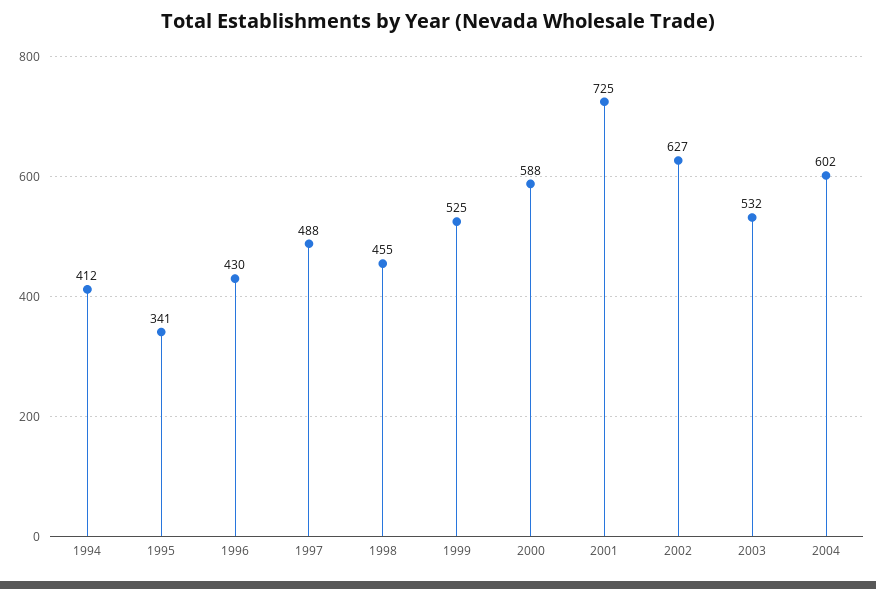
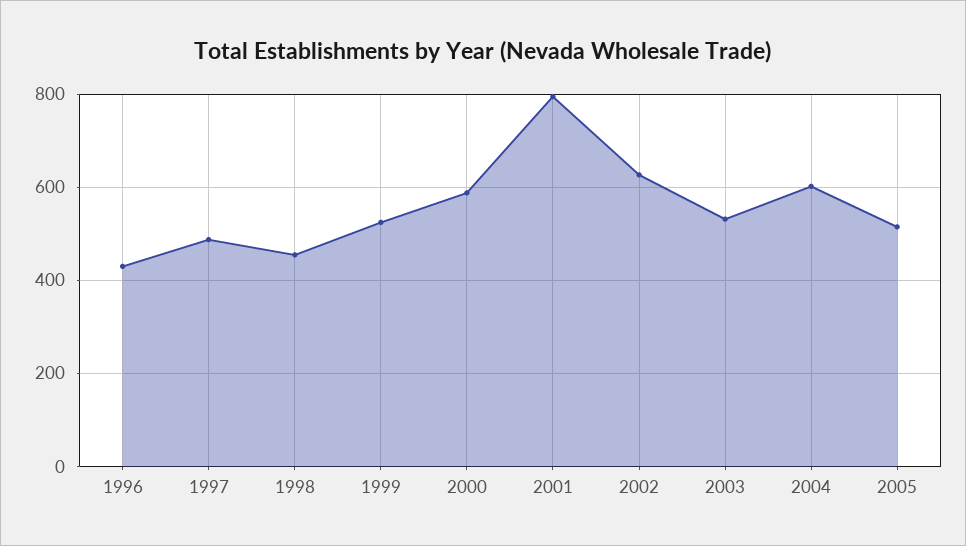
1994: 412 -> none
1995: 341 -> none
2001: 725 -> 800
2005: none -> 520

